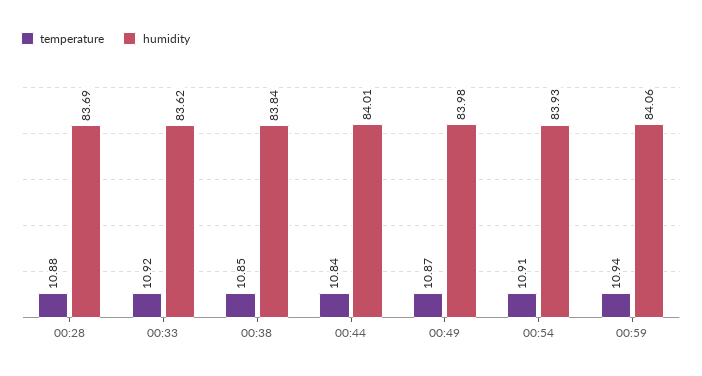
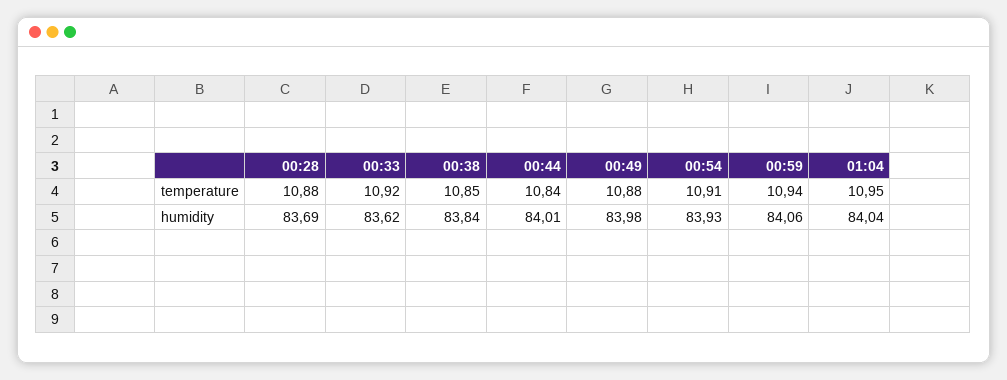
temperature, 00:49: 10.87 -> 10.88
temperature, 01:04: none -> 10.95
humidity, 01:04: none -> 84.04

